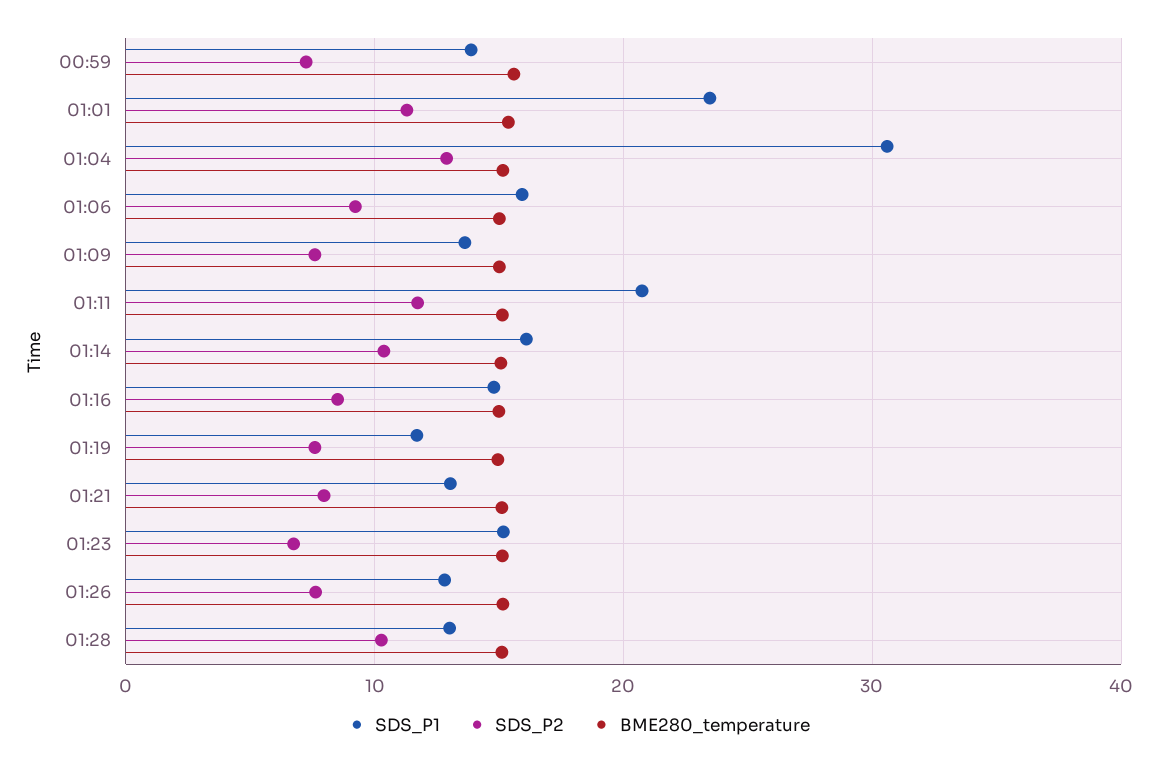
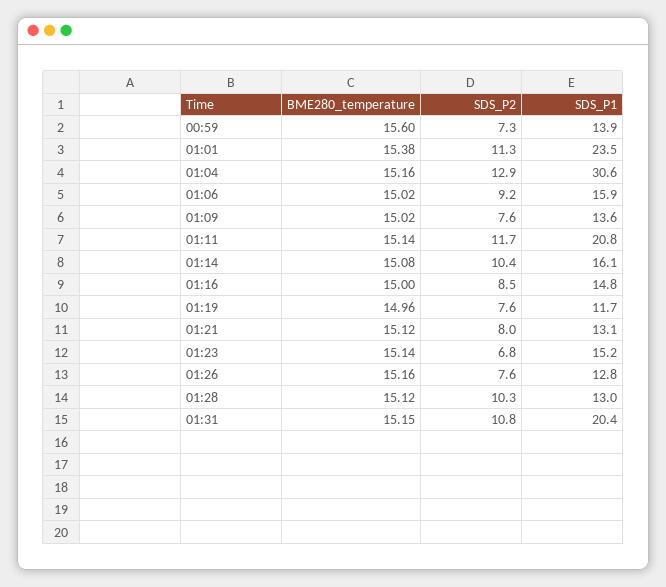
BME280_temperature, 01:31: none -> 15.15
SDS_P2, 01:31: none -> 10.8
SDS_P1, 01:31: none -> 20.4

